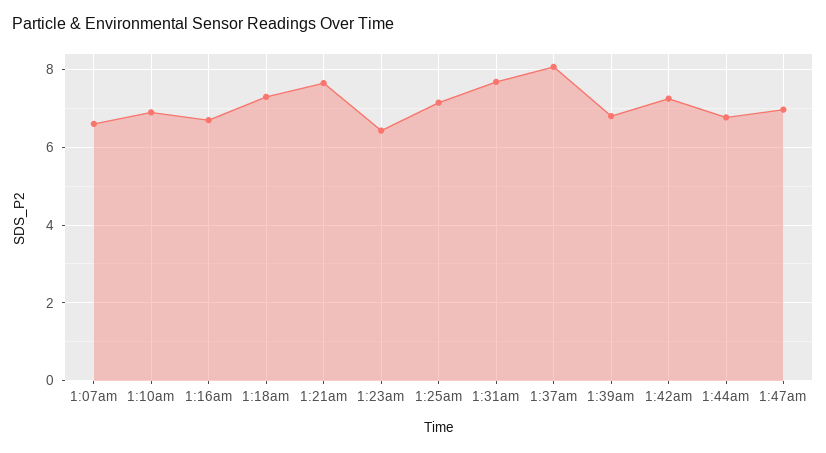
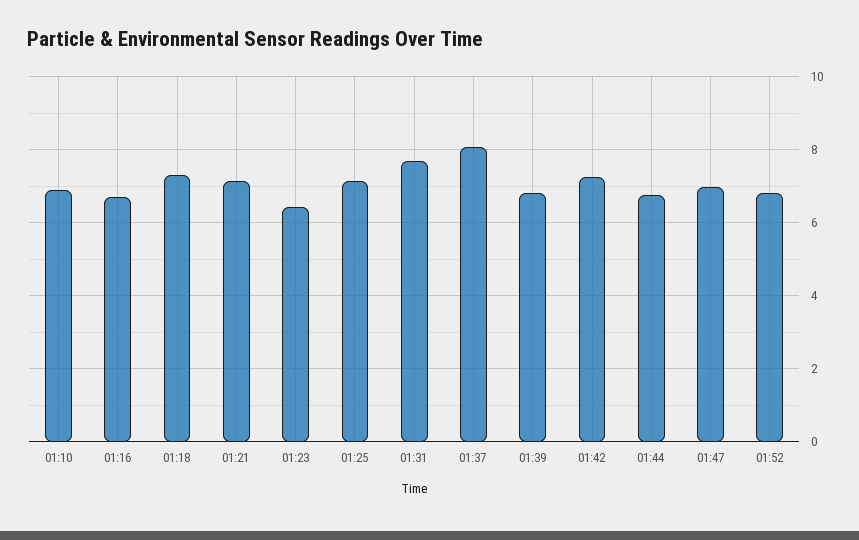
1:07am: 6.6 -> none
1:21am: 7.6 -> 7.2
01:52: none -> 6.8

